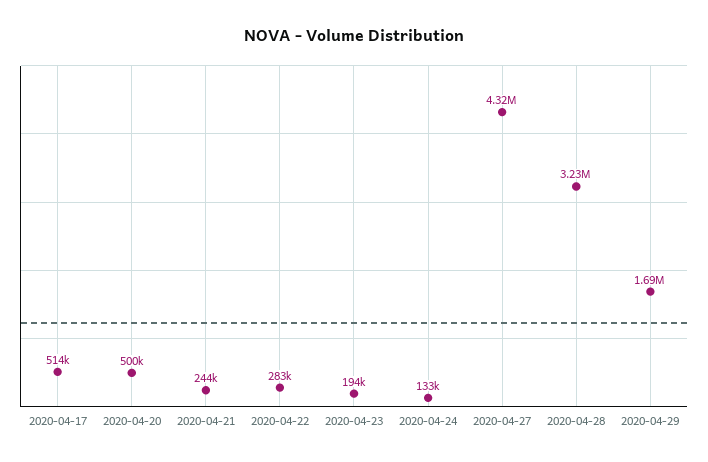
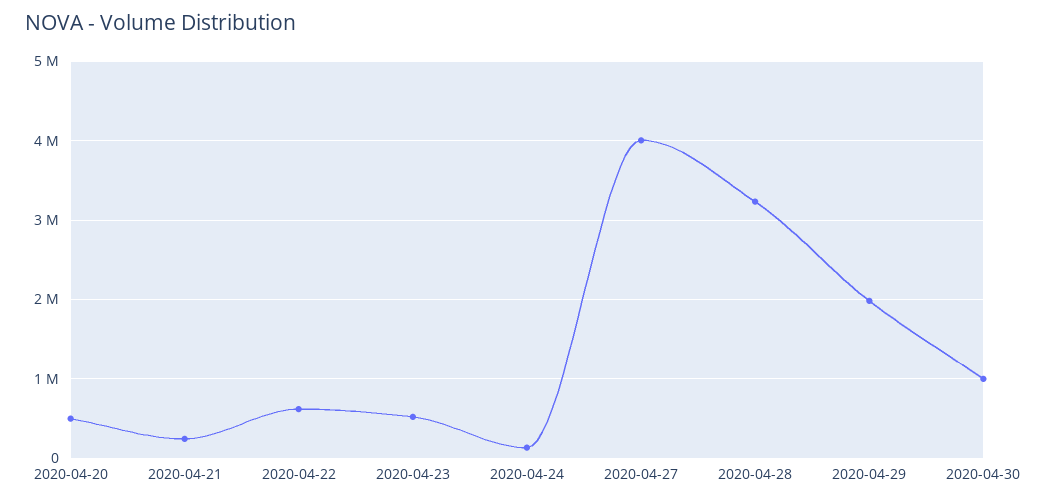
2020-04-17: 514000 -> none
2020-04-22: 283000 -> 600000
2020-04-23: 194000 -> 500000
2020-04-27: 4320000 -> 4000000
2020-04-29: 1690000 -> 2000000
2020-04-30: none -> 1000000

